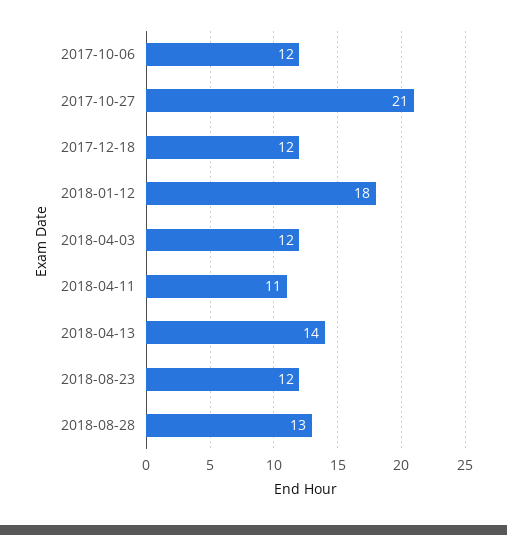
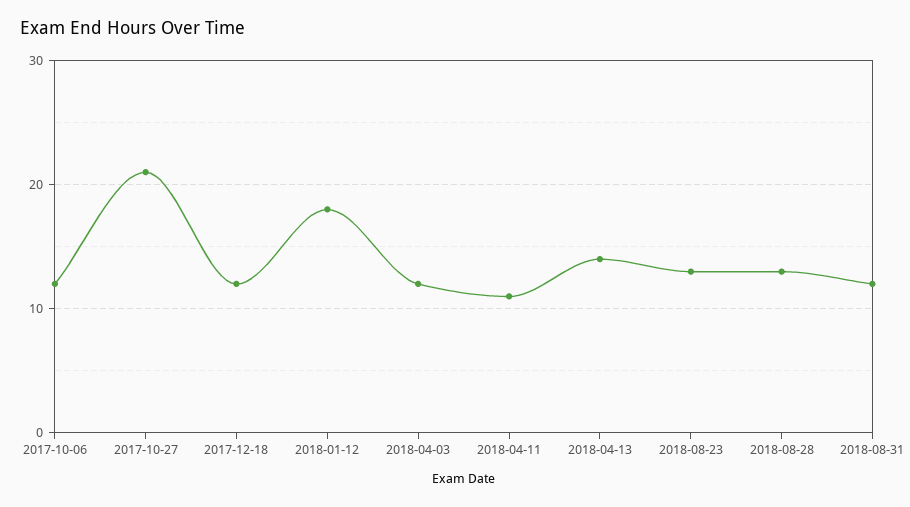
2018-08-23: 12 -> 13
2018-08-31: none -> 12

